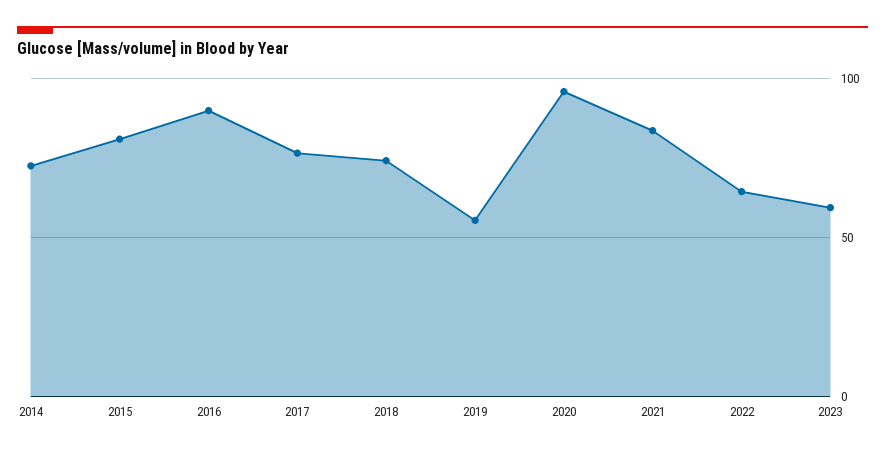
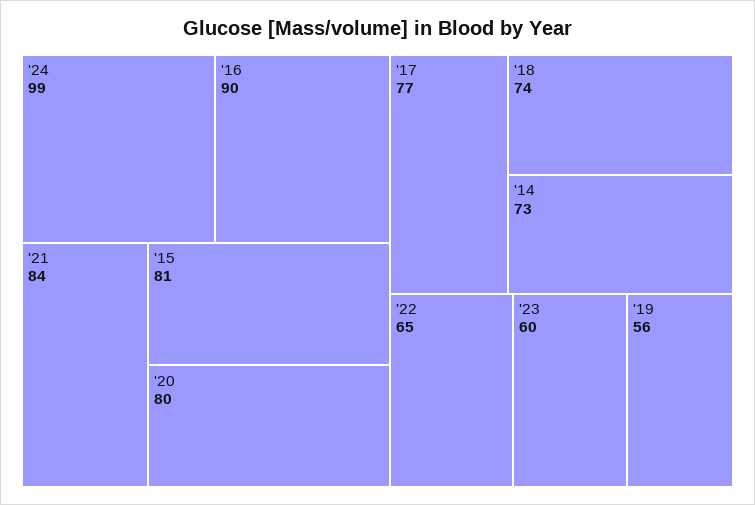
2020: 95 -> 80
'24: none -> 99

